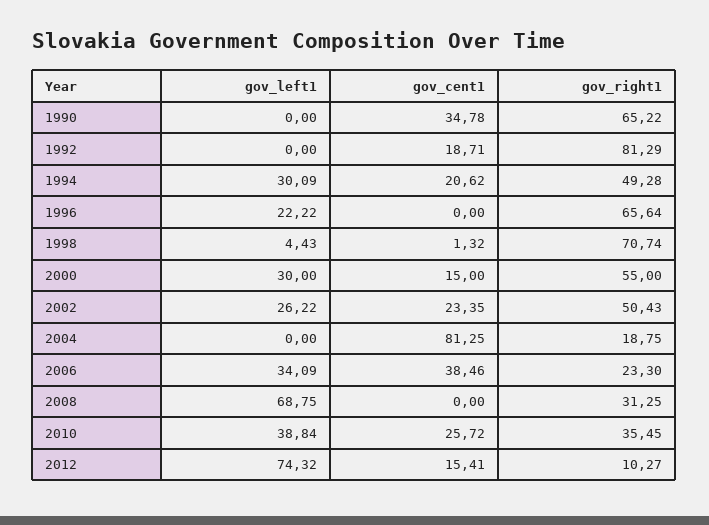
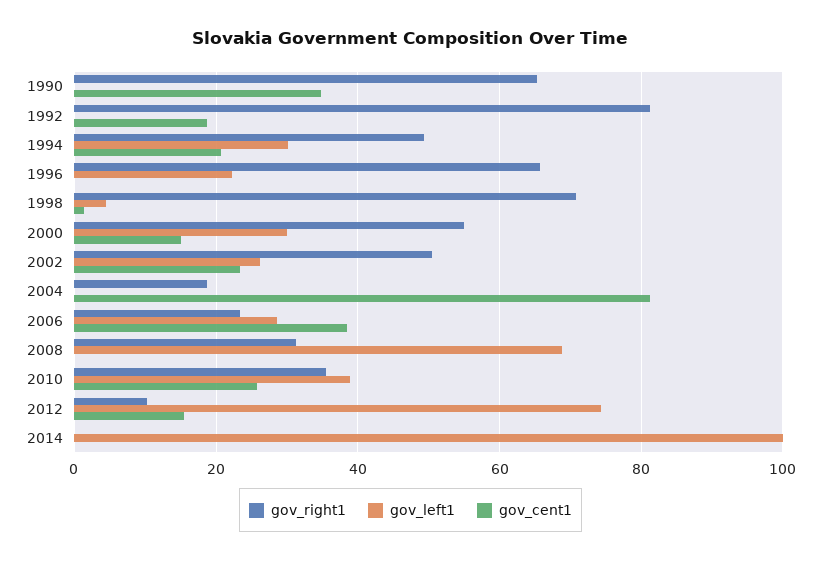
gov_left1, 2006: 34.09 -> 28
gov_right1, 2014: none -> 0
gov_left1, 2014: none -> 100
gov_cent1, 2014: none -> 0

